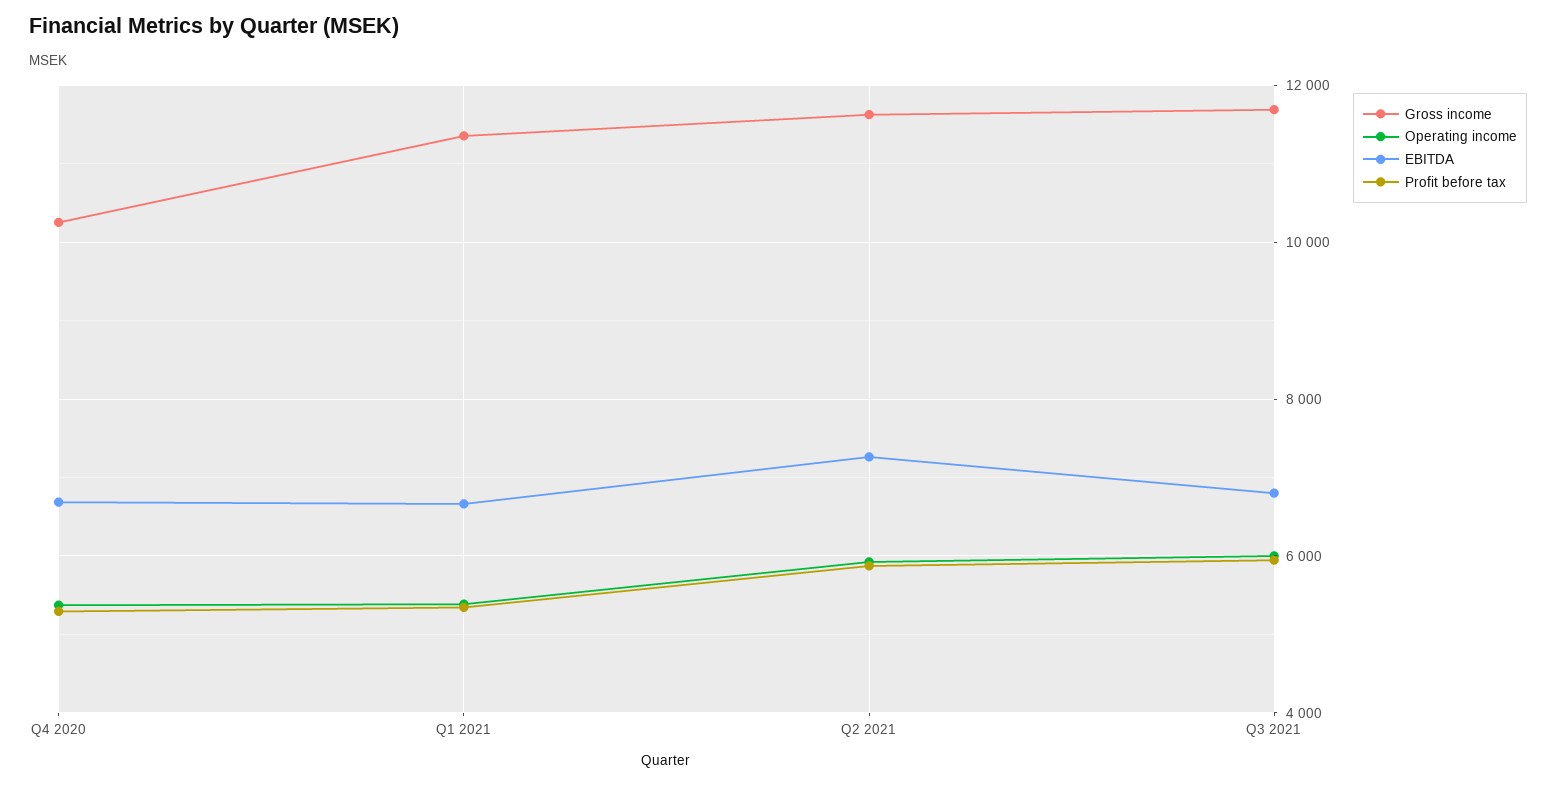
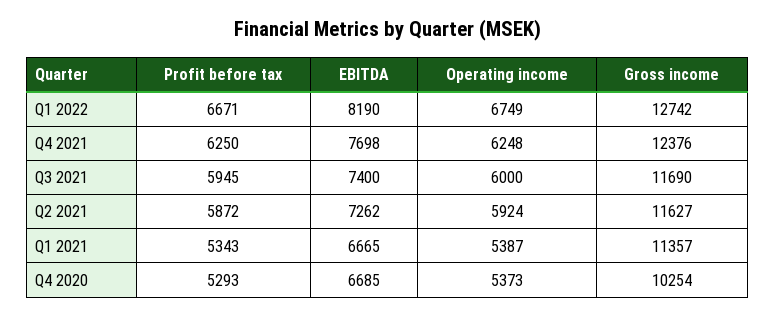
EBITDA, Q3 2021: 6800 -> 7400
Profit before tax, Q1 2022: none -> 6671
EBITDA, Q1 2022: none -> 8190
Operating income, Q1 2022: none -> 6749
Gross income, Q1 2022: none -> 12742
Profit before tax, Q4 2021: none -> 6250
EBITDA, Q4 2021: none -> 7698
Operating income, Q4 2021: none -> 6248
Gross income, Q4 2021: none -> 12376

